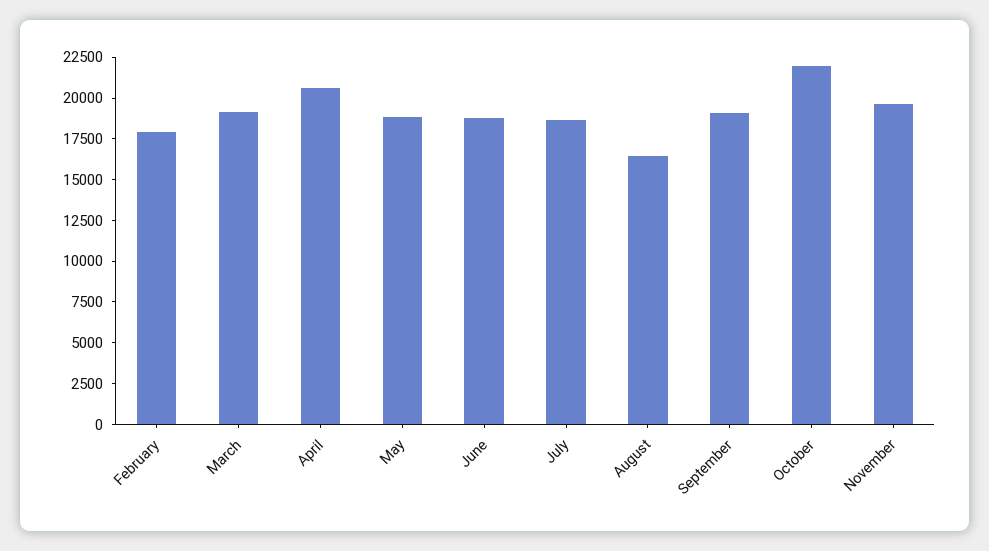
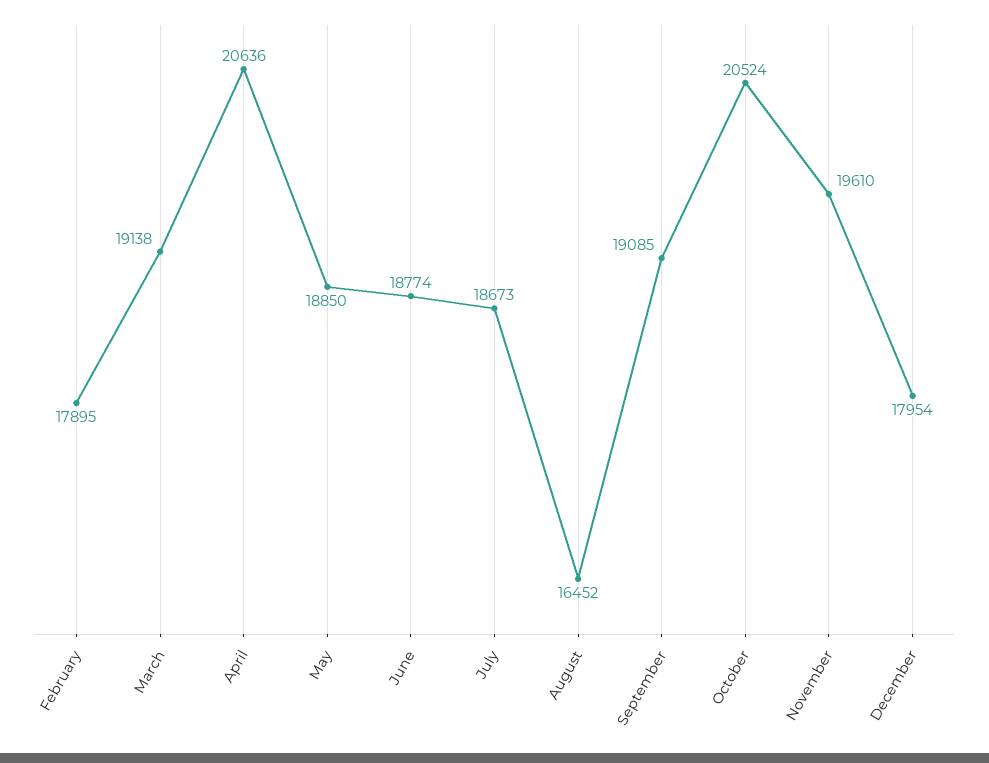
October: 22000 -> 20524
December: none -> 17954

